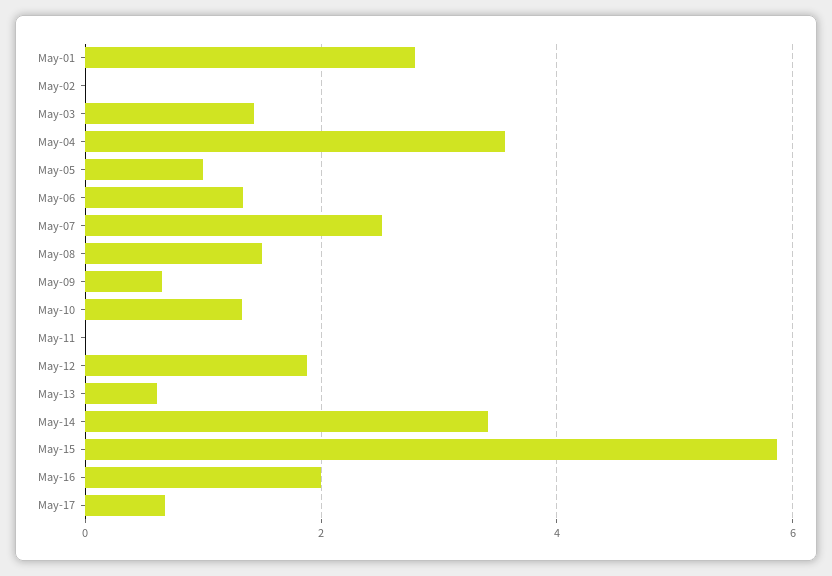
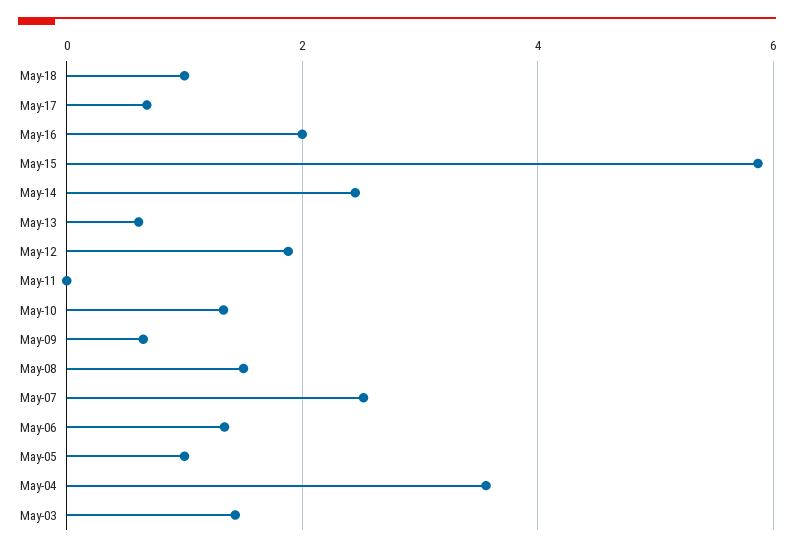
May-01: 2.8 -> none
May-02: 0 -> none
May-14: 3.4 -> 2.4
May-18: none -> 1

